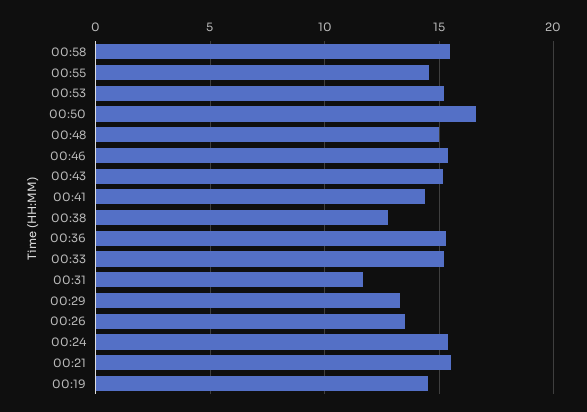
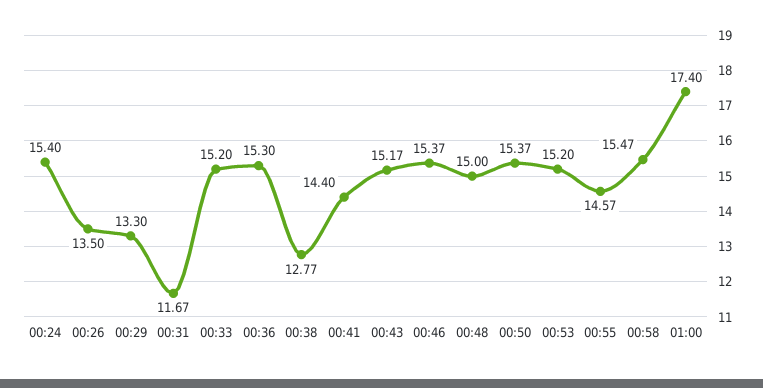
00:50: 16.5 -> 15.37
00:21: 15.5 -> none
00:19: 14.5 -> none
01:00: none -> 17.4

